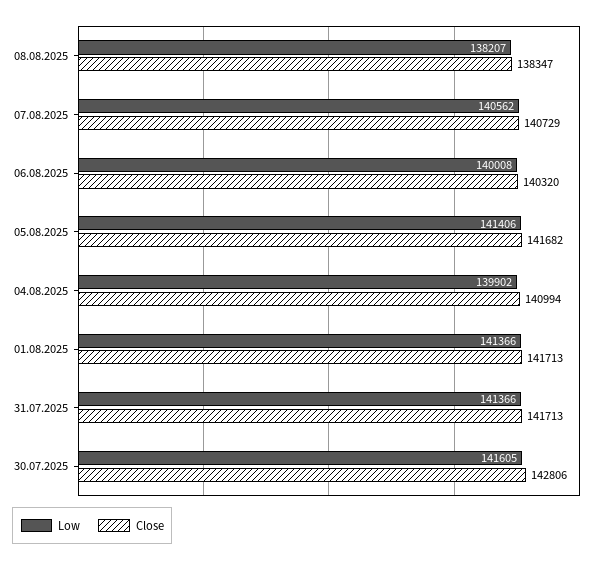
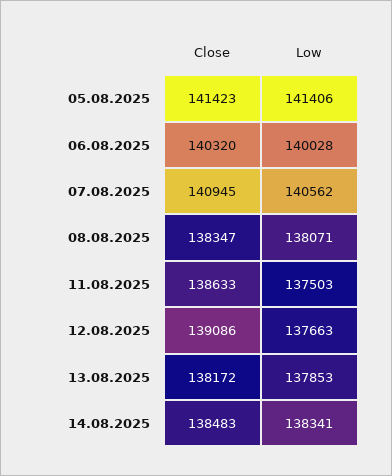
Low, 08.08.2025: 138207 -> 138071
Close, 07.08.2025: 140729 -> 140945
Low, 06.08.2025: 140008 -> 140028
Close, 05.08.2025: 141682 -> 141423
Low, 04.08.2025: 139902 -> none
Close, 04.08.2025: 140994 -> none
Low, 01.08.2025: 141366 -> none
Close, 01.08.2025: 141713 -> none
Low, 31.07.2025: 141366 -> none
Close, 31.07.2025: 141713 -> none
Low, 30.07.2025: 141605 -> none
Close, 30.07.2025: 142806 -> none
Close, 11.08.2025: none -> 138633
Low, 11.08.2025: none -> 137503
Close, 12.08.2025: none -> 139086
Low, 12.08.2025: none -> 137663
Close, 13.08.2025: none -> 138172
Low, 13.08.2025: none -> 137853
Close, 14.08.2025: none -> 138483
Low, 14.08.2025: none -> 138341

